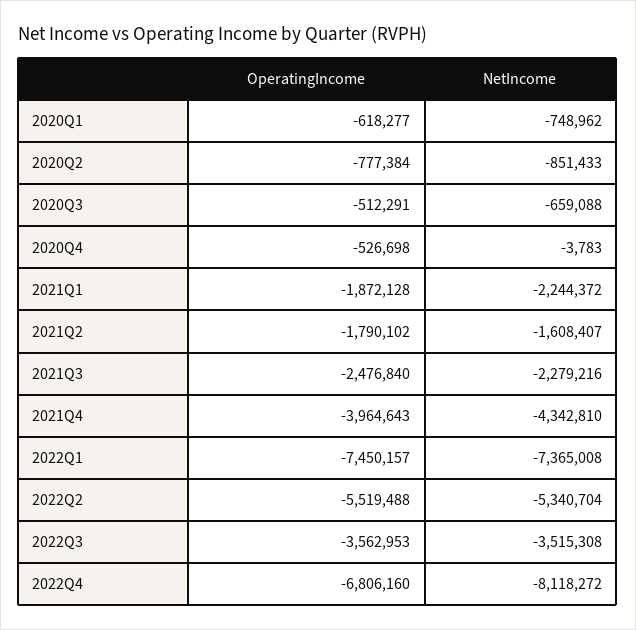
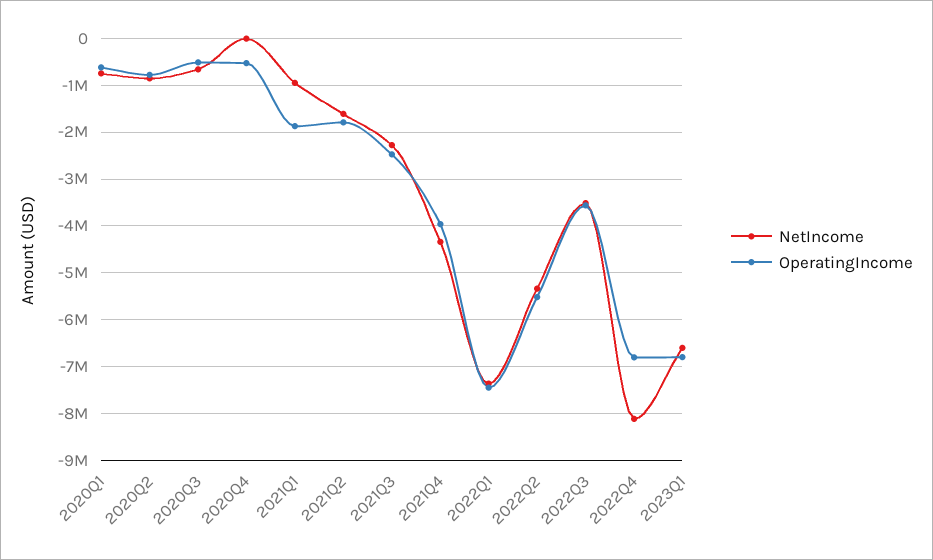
NetIncome, 2021Q1: -2244372 -> -1000000
NetIncome, 2023Q1: none -> -6600000
OperatingIncome, 2023Q1: none -> -6800000

